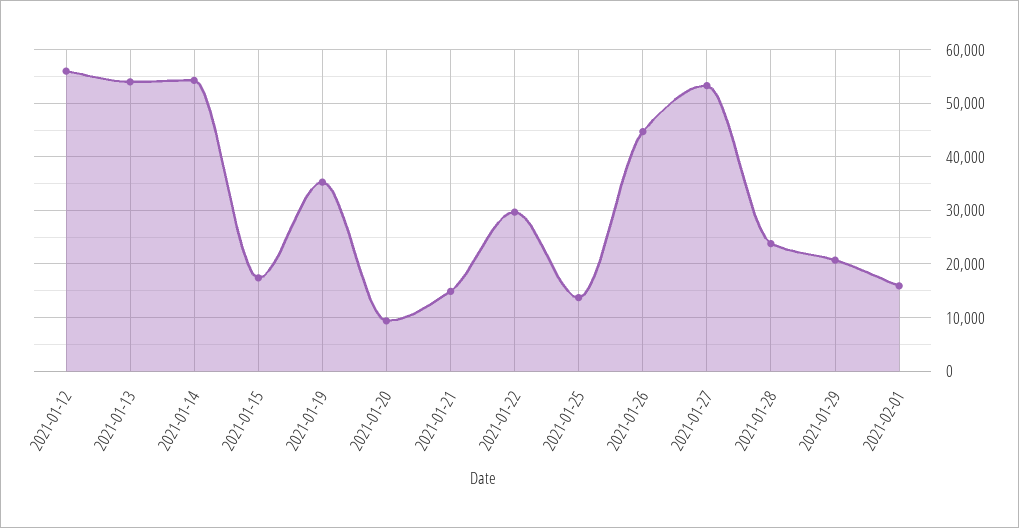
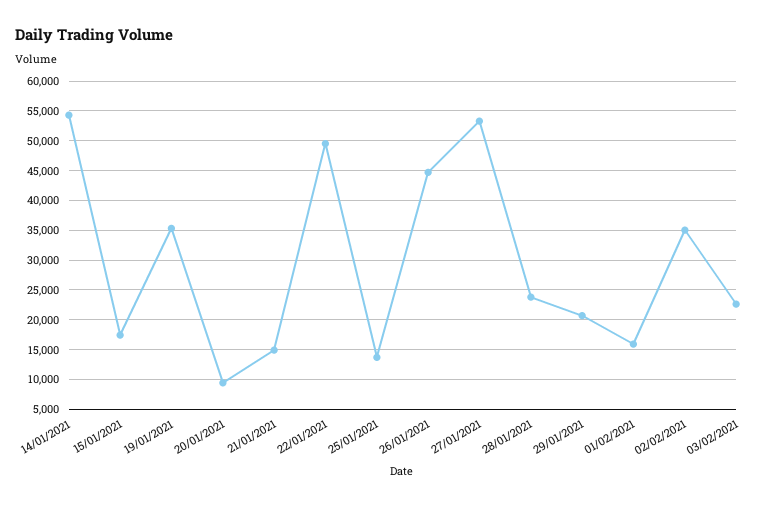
2021-01-12: 56000 -> none
2021-01-13: 54000 -> none
2021-01-22: 30000 -> 50000
02/02/2021: none -> 35000
03/02/2021: none -> 22500

